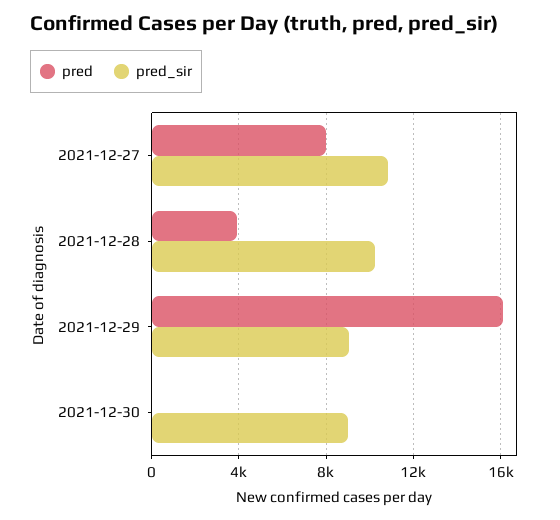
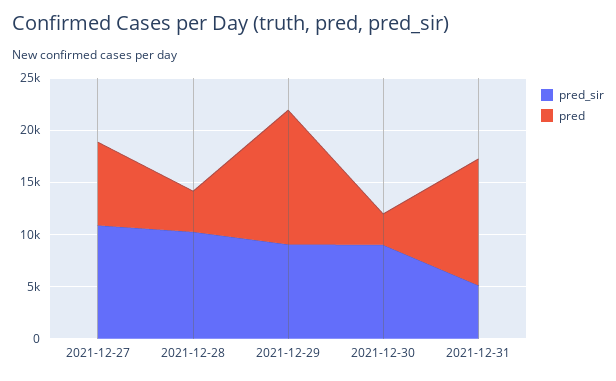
pred, 2021-12-29: 16000 -> 13000
pred, 2021-12-30: 0 -> 3000
pred_sir, 2021-12-31: none -> 5000
pred, 2021-12-31: none -> 12000

